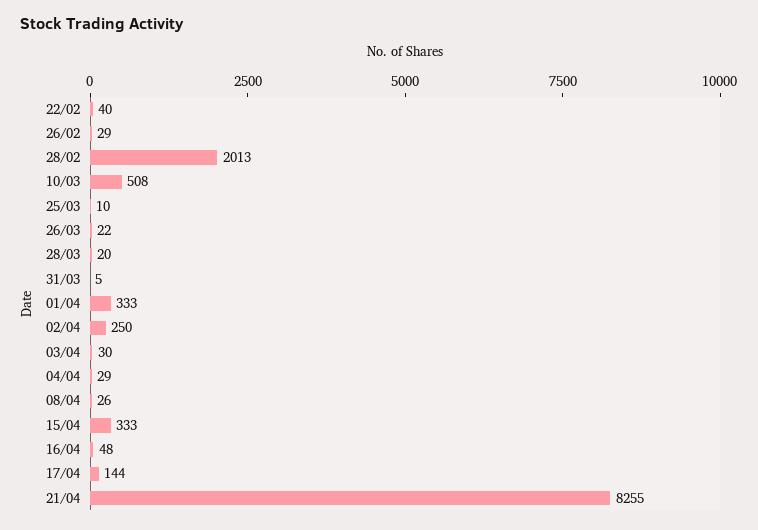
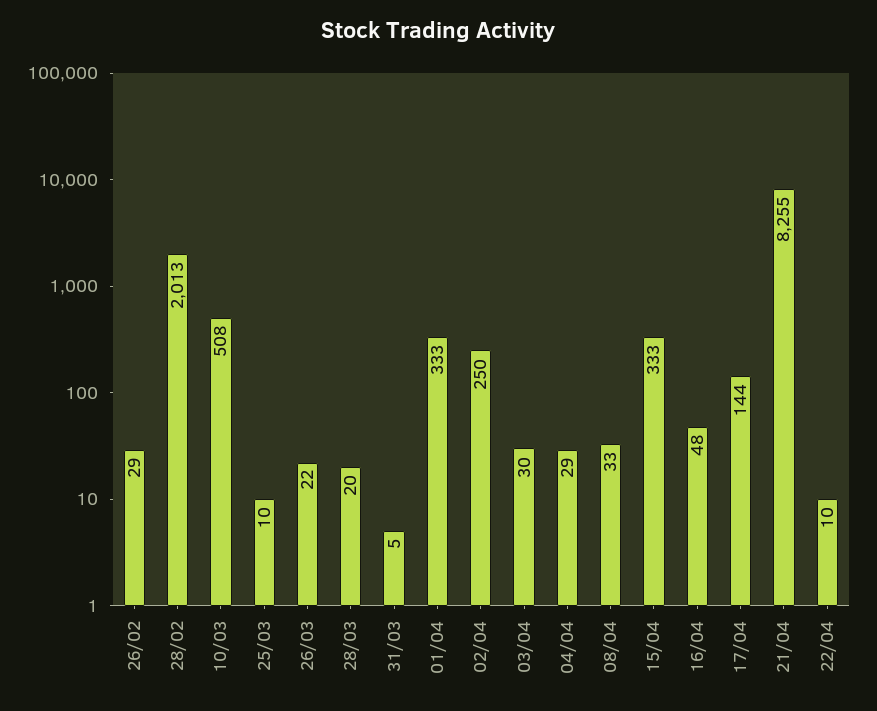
22/02: 40 -> none
08/04: 26 -> 33
22/04: none -> 10

